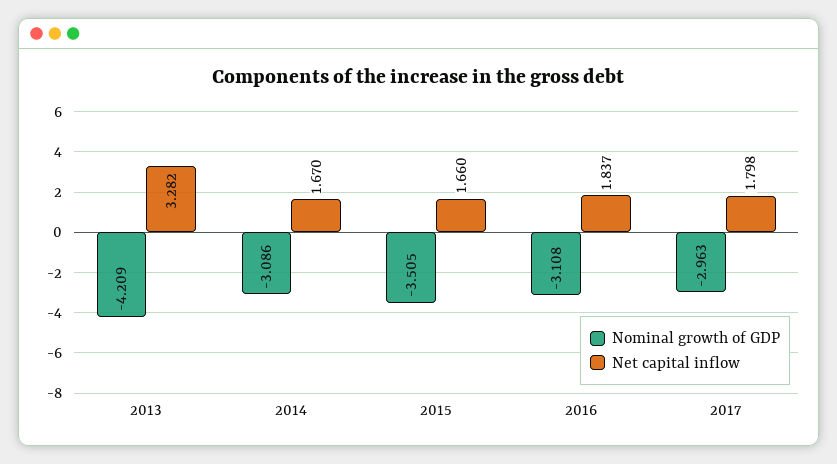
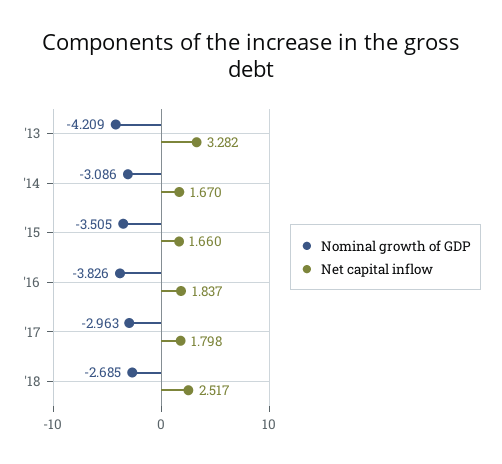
Nominal growth of GDP, 2016: -3.108 -> -3.826
Nominal growth of GDP, '18: none -> -2.685
Net capital inflow, '18: none -> 2.517

